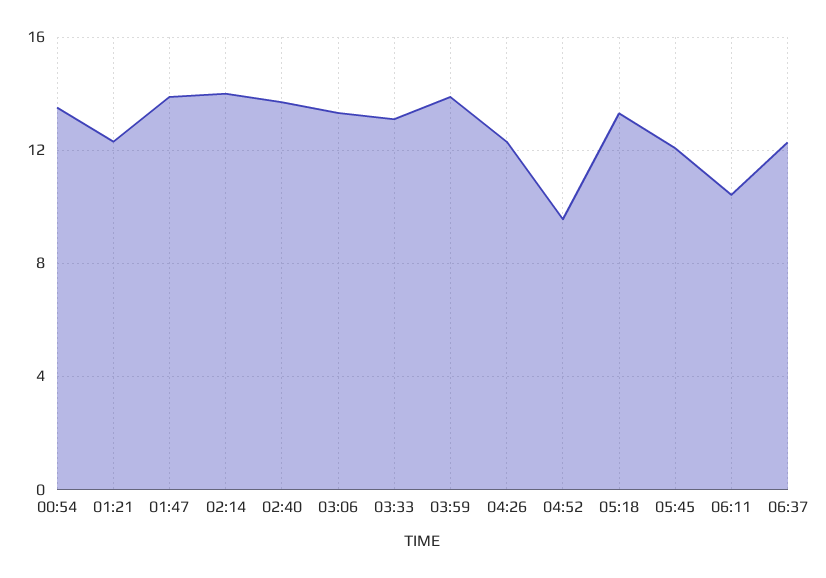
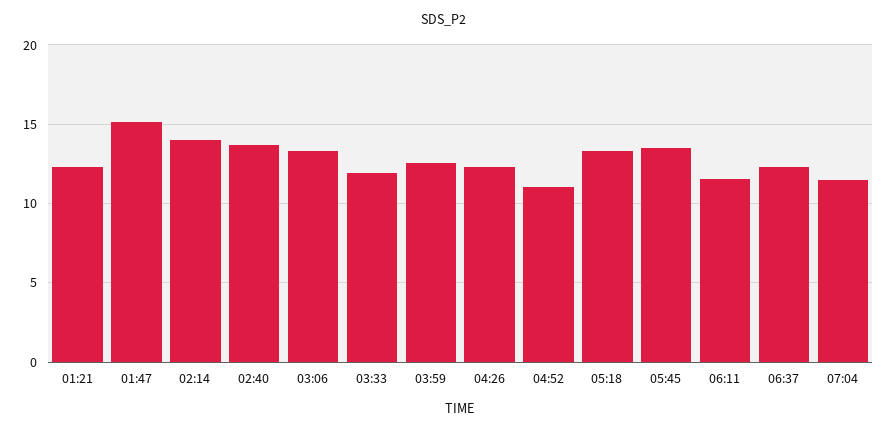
00:54: 13.5 -> none
01:47: 14 -> 15
03:33: 13 -> 12
03:59: 14 -> 12.5
04:52: 9.5 -> 11
05:45: 12 -> 13.5
06:11: 10.5 -> 11.5
07:04: none -> 11.5

